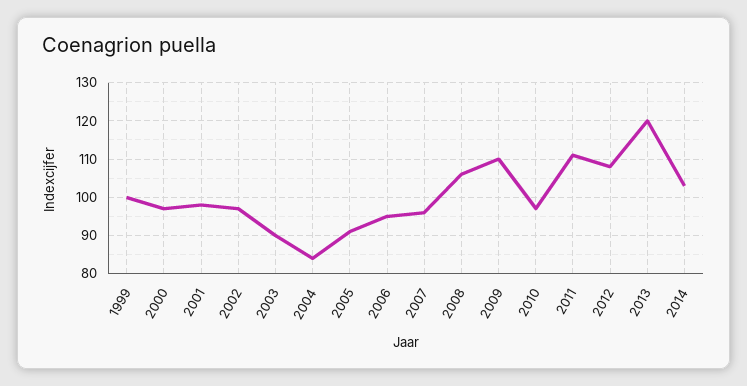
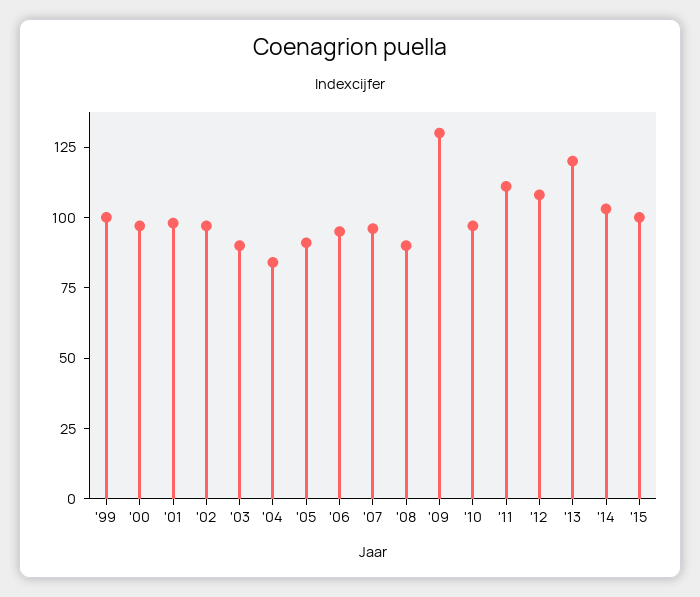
2008: 105 -> 90
2009: 110 -> 130
'15: none -> 100

